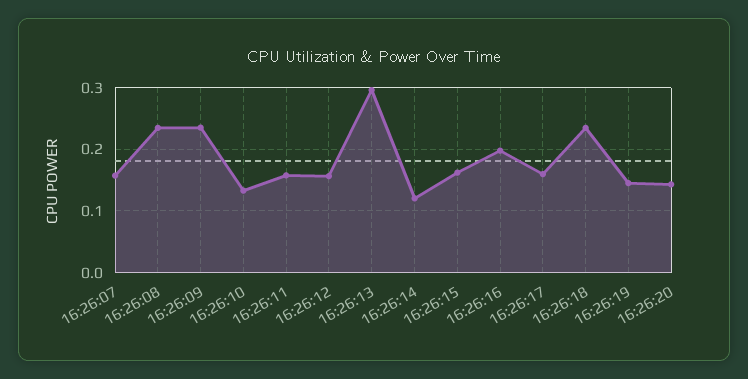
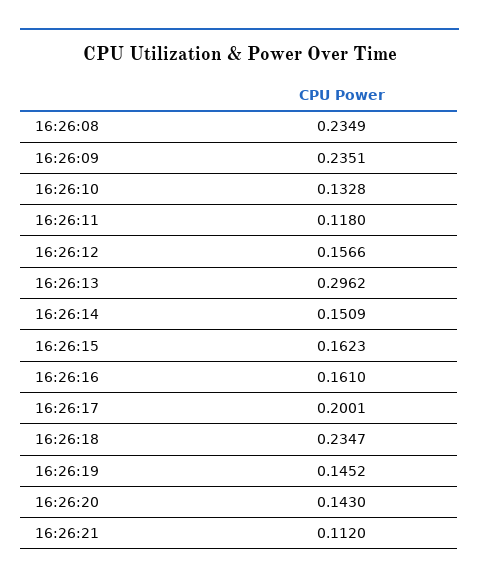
16:26:07: 0.16 -> none
16:26:11: 0.16 -> 0.118
16:26:14: 0.12 -> 0.1509
16:26:16: 0.2 -> 0.161
16:26:17: 0.16 -> 0.2001
16:26:21: none -> 0.112

